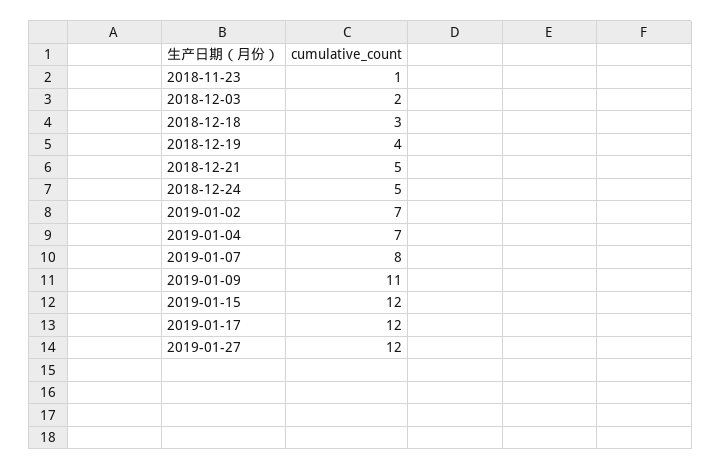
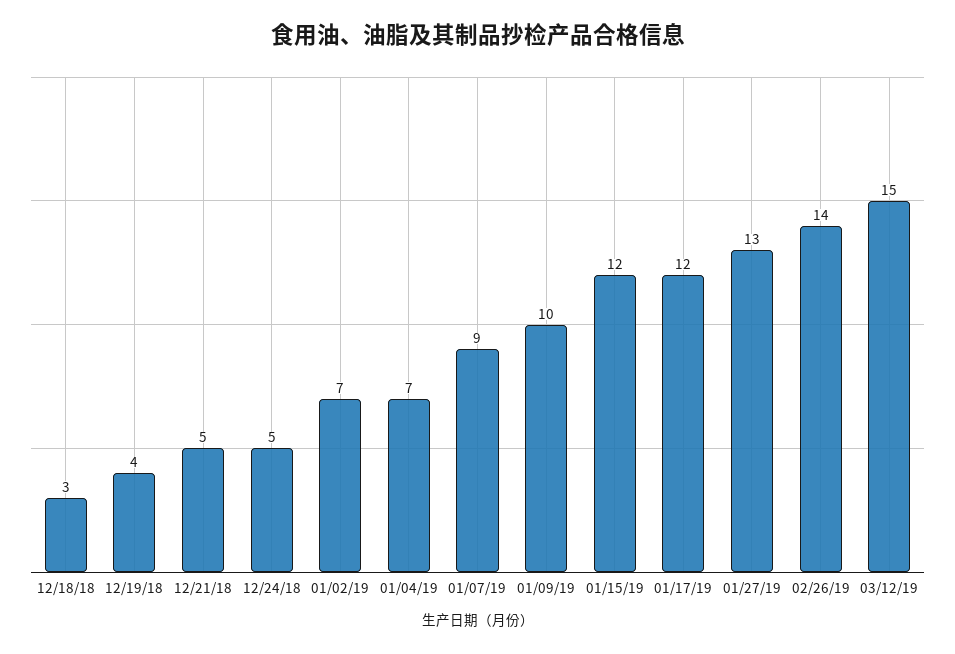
2018-11-23: 1 -> none
2018-12-03: 2 -> none
2019-01-07: 8 -> 9
2019-01-09: 11 -> 10
2019-01-27: 12 -> 13
02/26/19: none -> 14
03/12/19: none -> 15

